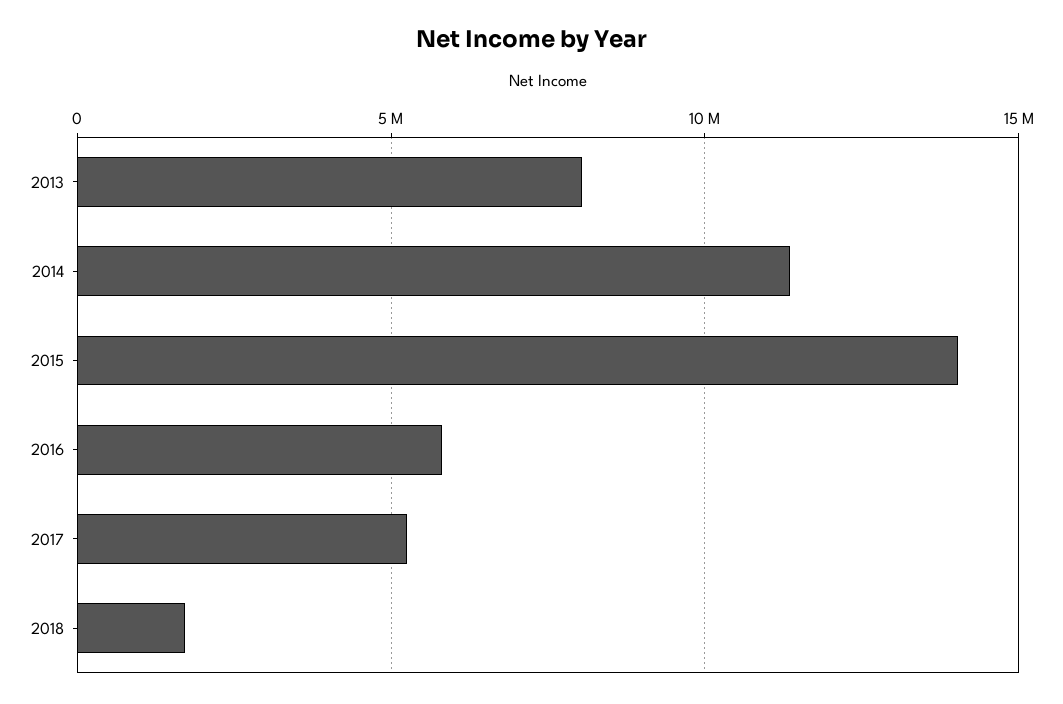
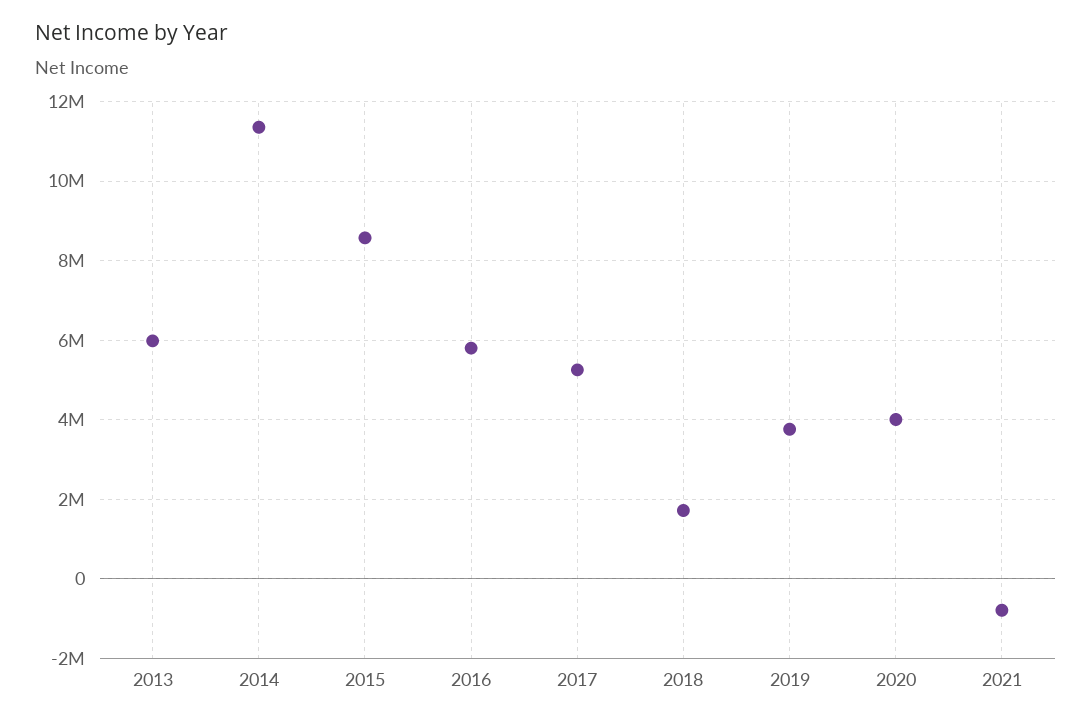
2013: 8000000 -> 6000000
2015: 14000000 -> 8600000
2019: none -> 3800000
2020: none -> 4000000
2021: none -> -800000

